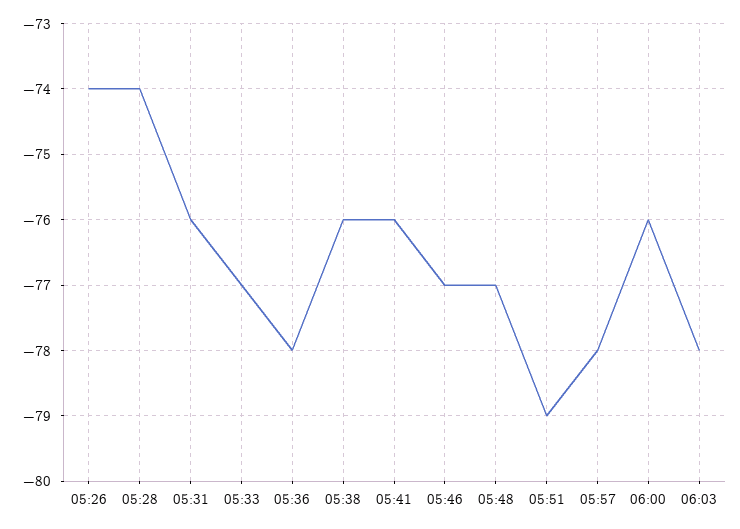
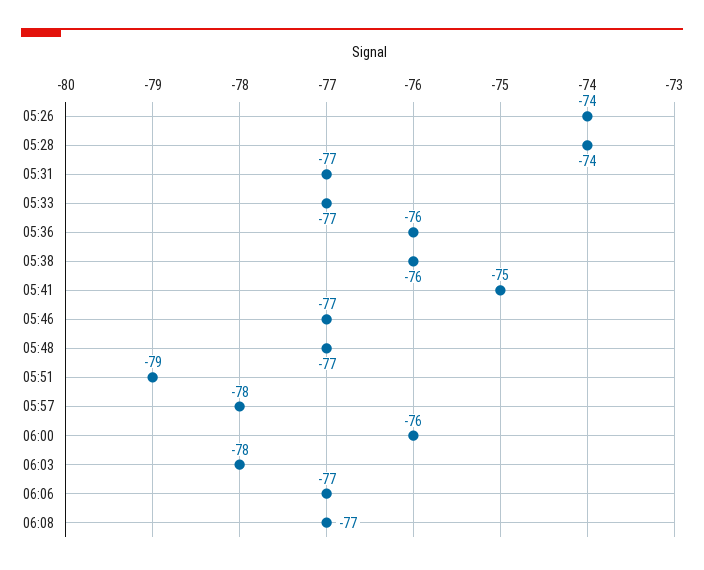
05:31: -76 -> -77
05:36: -78 -> -76
05:41: -76 -> -75
06:06: none -> -77
06:08: none -> -77

